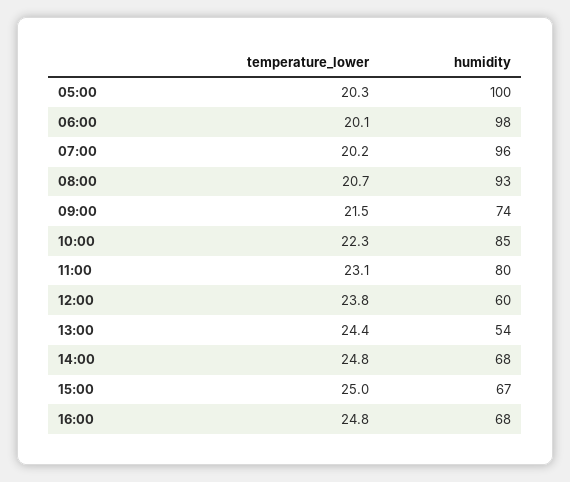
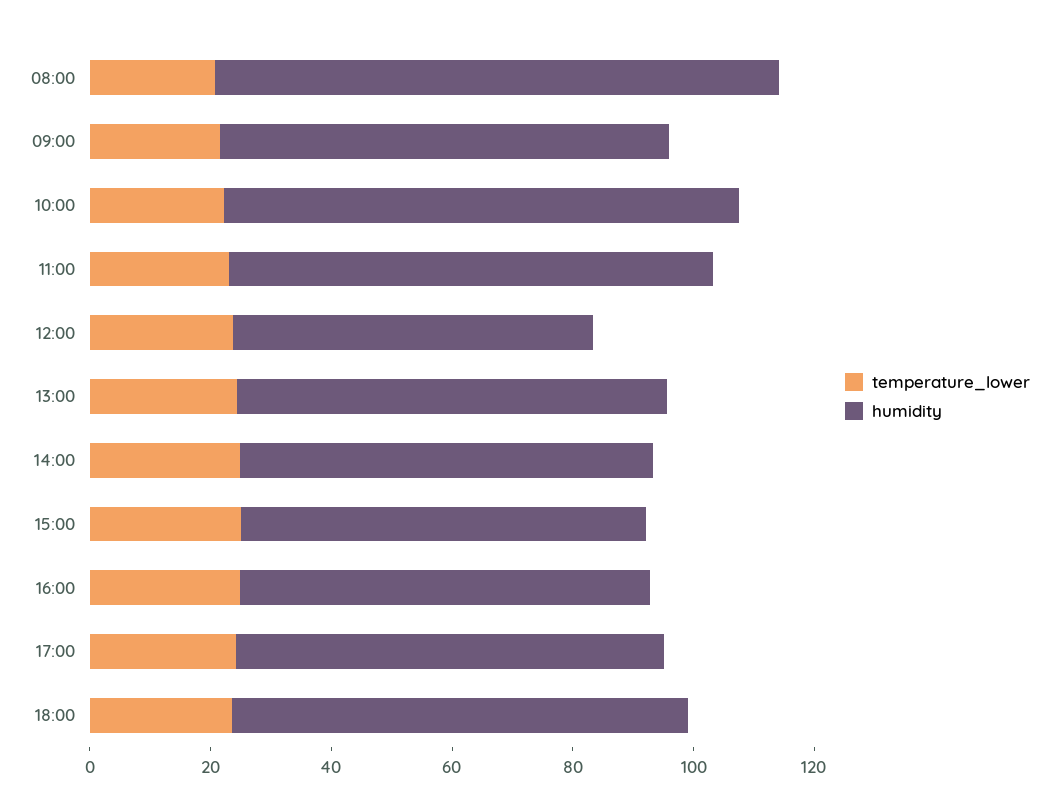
temperature_lower, 05:00: 20.3 -> none
humidity, 05:00: 100 -> none
temperature_lower, 06:00: 20.1 -> none
humidity, 06:00: 98 -> none
temperature_lower, 07:00: 20.2 -> none
humidity, 07:00: 96 -> none
humidity, 13:00: 54 -> 70
temperature_lower, 17:00: none -> 25
humidity, 17:00: none -> 70
temperature_lower, 18:00: none -> 25
humidity, 18:00: none -> 75

